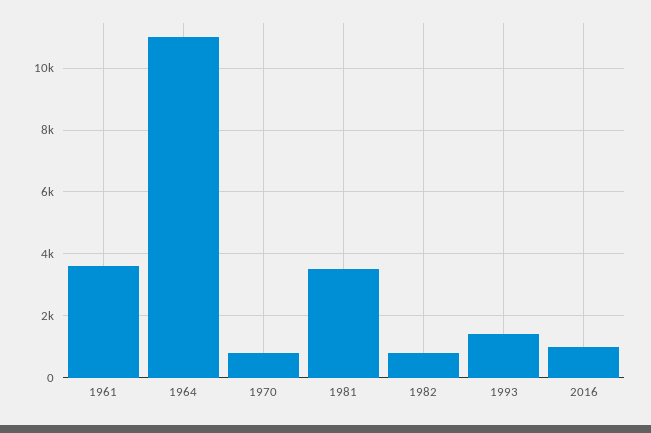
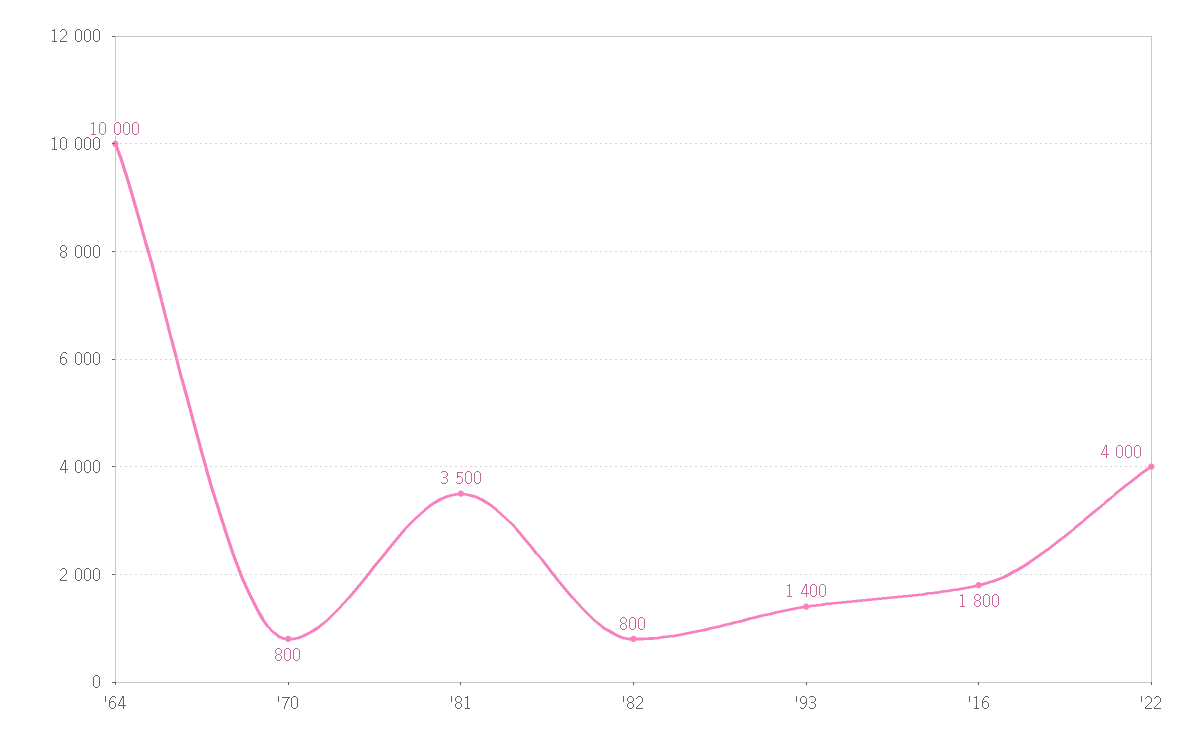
1961: 3600 -> none
1964: 11000 -> 10000
2016: 1000 -> 1800
'22: none -> 4000

